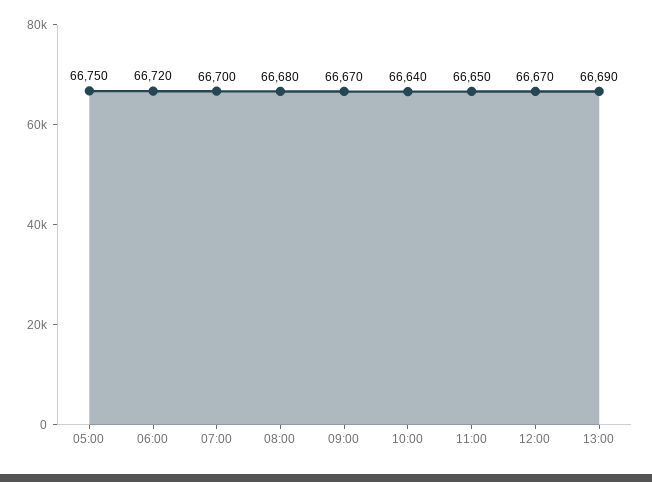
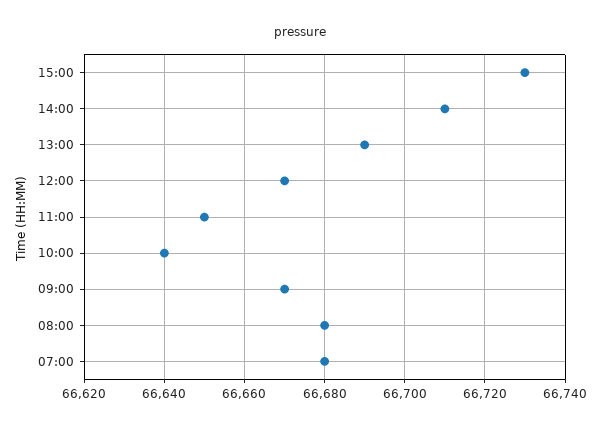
05:00: 66750 -> none
06:00: 66720 -> none
07:00: 66700 -> 66680
15:00: none -> 66730
14:00: none -> 66710

